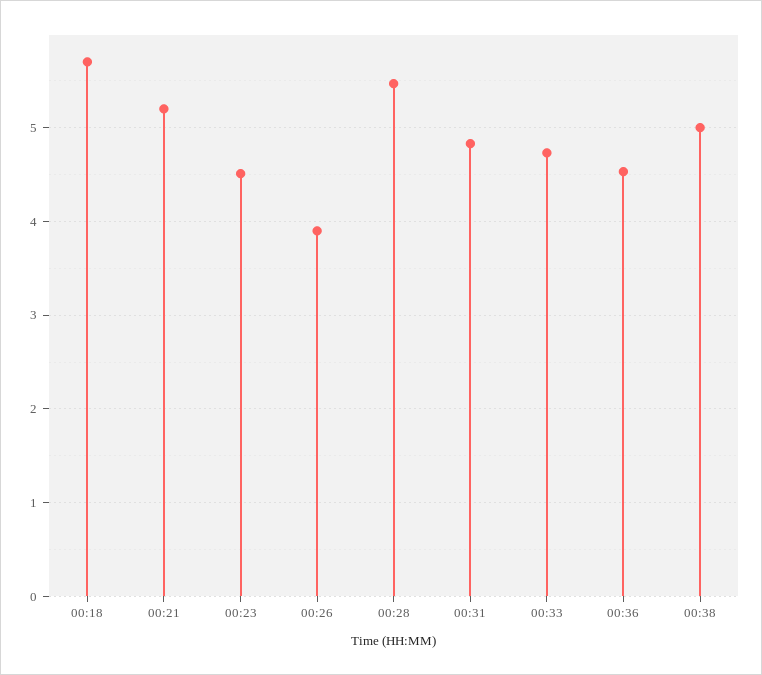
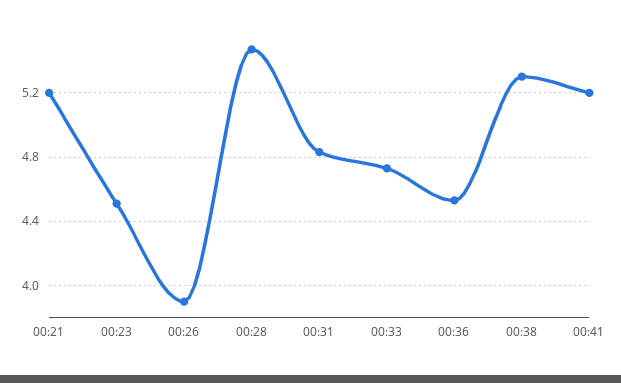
00:18: 5.7 -> none
00:38: 5 -> 5.3
00:41: none -> 5.2

